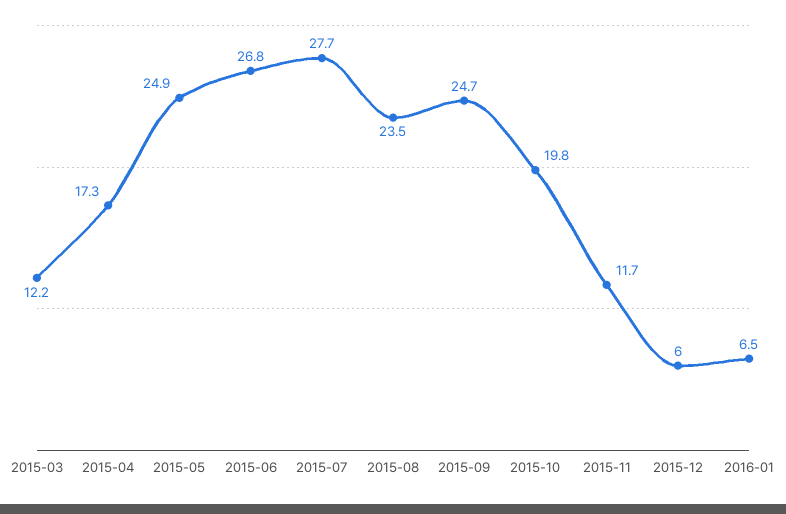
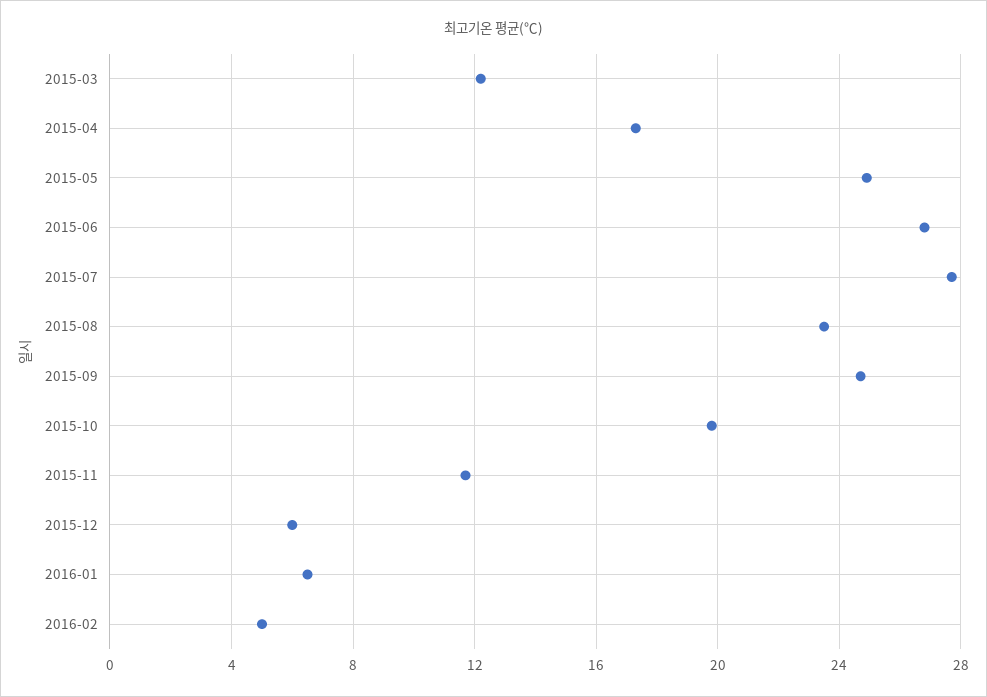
2016-02: none -> 5

